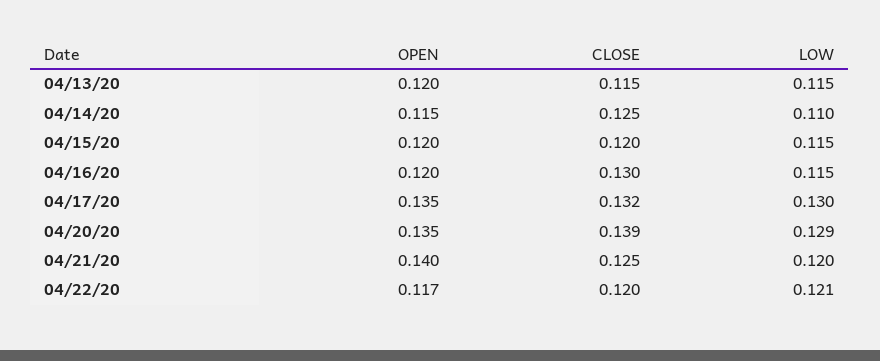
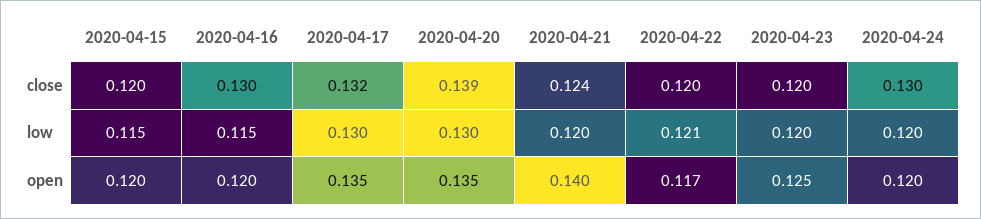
OPEN, 04/13/20: 0.12 -> none
CLOSE, 04/13/20: 0.115 -> none
LOW, 04/13/20: 0.115 -> none
OPEN, 04/14/20: 0.115 -> none
CLOSE, 04/14/20: 0.125 -> none
LOW, 04/14/20: 0.11 -> none
LOW, 04/20/20: 0.129 -> 0.13
CLOSE, 04/21/20: 0.125 -> 0.124
CLOSE, 2020-04-23: none -> 0.12
CLOSE, 2020-04-24: none -> 0.13
LOW, 2020-04-23: none -> 0.12
LOW, 2020-04-24: none -> 0.12
OPEN, 2020-04-23: none -> 0.125
OPEN, 2020-04-24: none -> 0.12

